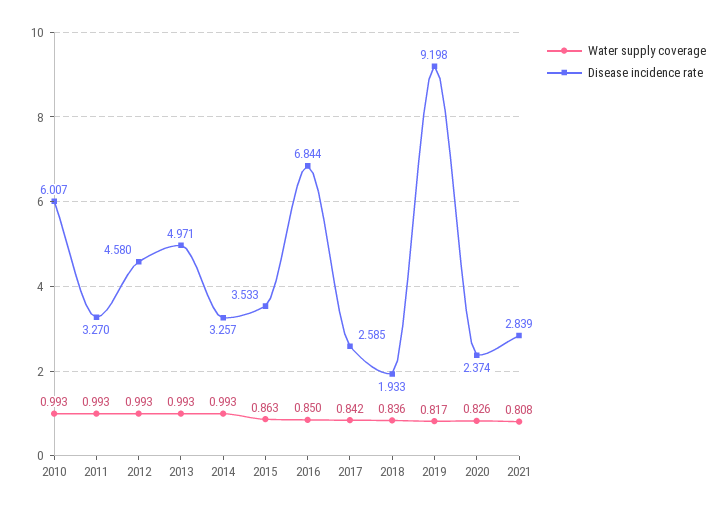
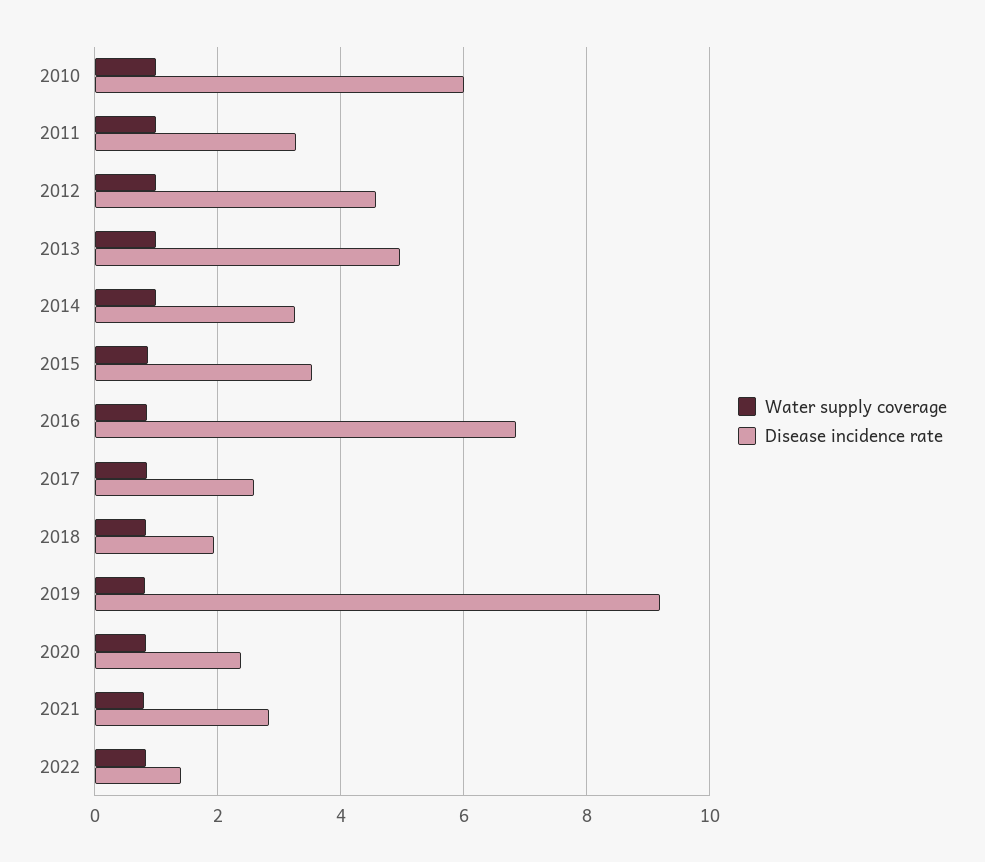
Water supply coverage, 2022: none -> 0.8
Disease incidence rate, 2022: none -> 1.4

